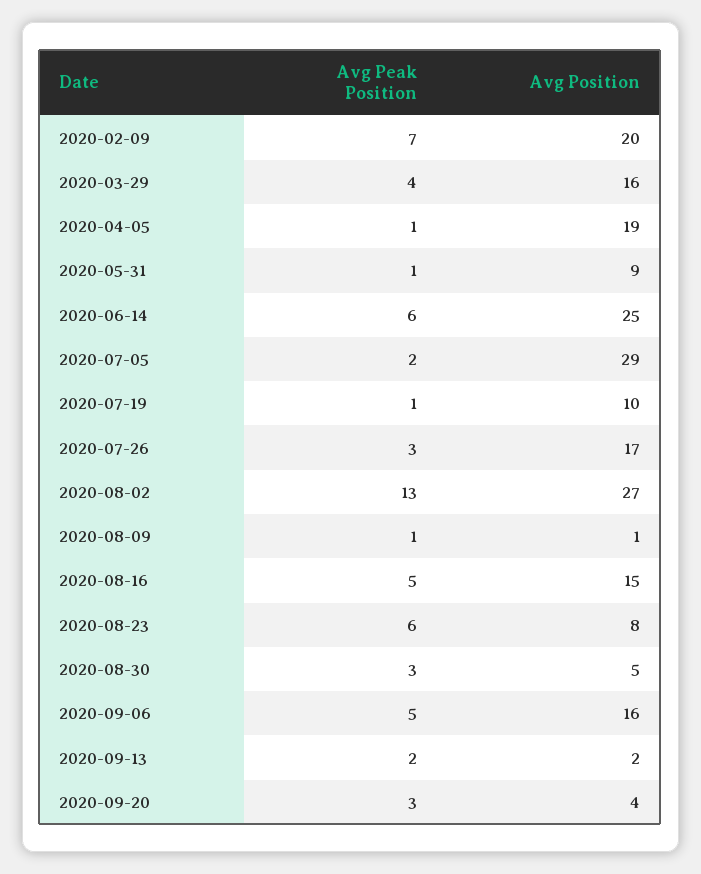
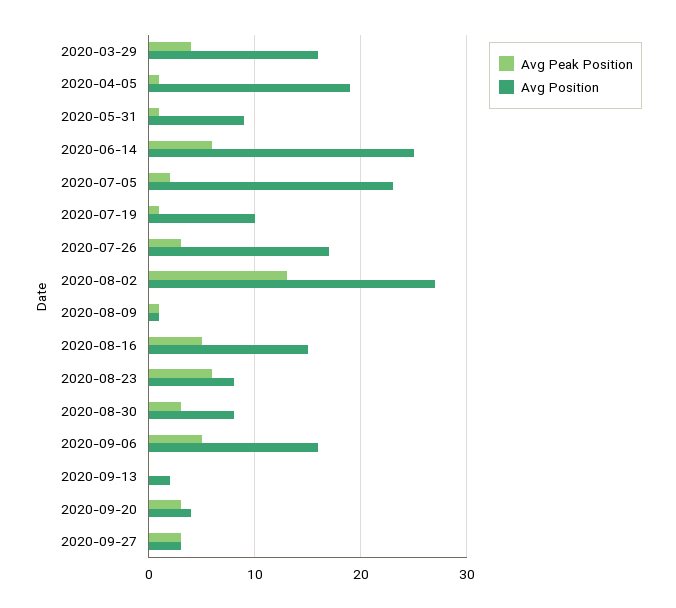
Avg Peak Position, 2020-02-09: 7 -> none
Avg Position, 2020-02-09: 20 -> none
Avg Position, 2020-07-05: 29 -> 23
Avg Position, 2020-08-30: 5 -> 8
Avg Peak Position, 2020-09-13: 2 -> 0
Avg Peak Position, 2020-09-27: none -> 3
Avg Position, 2020-09-27: none -> 3

